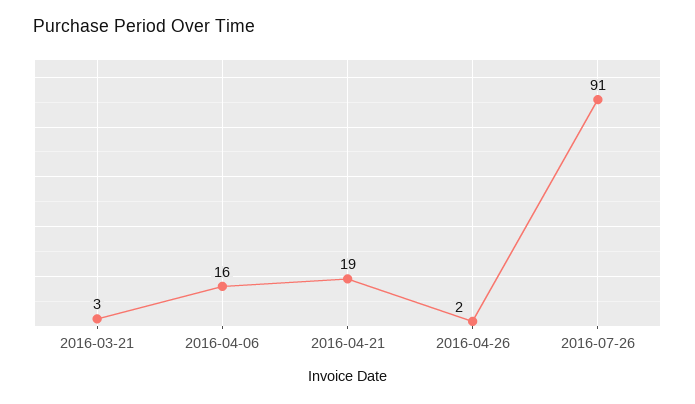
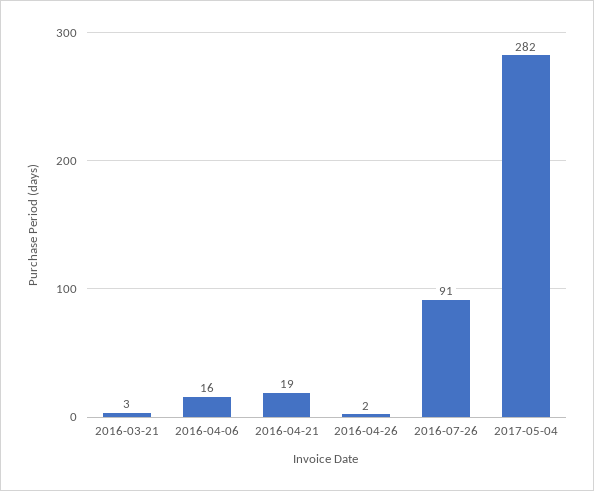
2017-05-04: none -> 282

